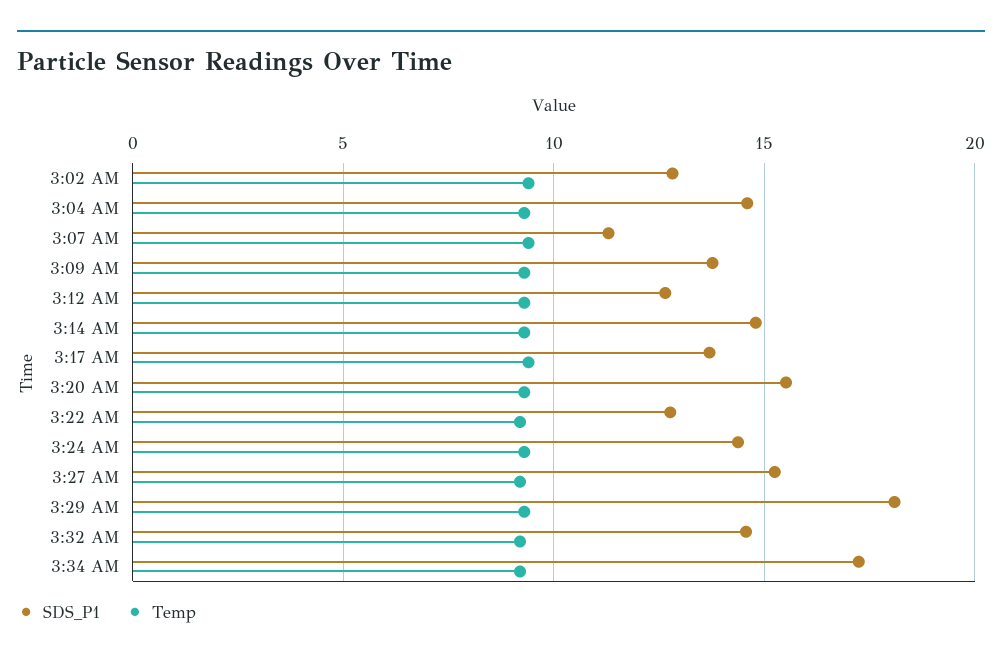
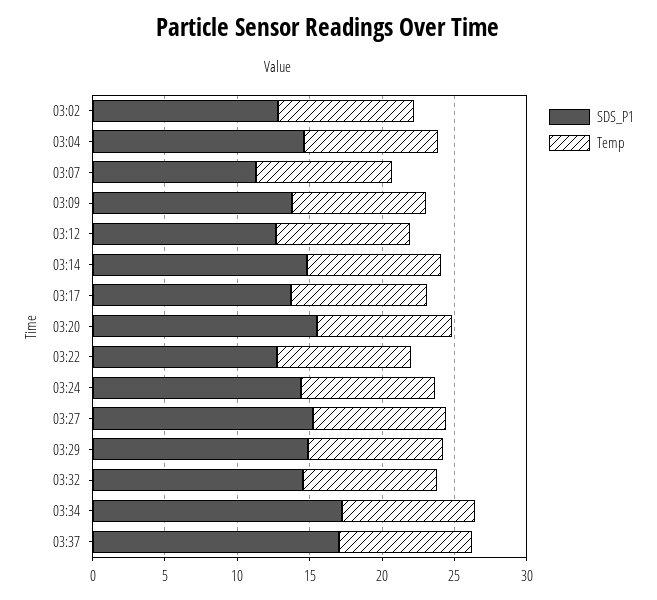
SDS_P1, 3:29 AM: 18 -> 15
SDS_P1, 03:37: none -> 17
Temp, 03:37: none -> 9

